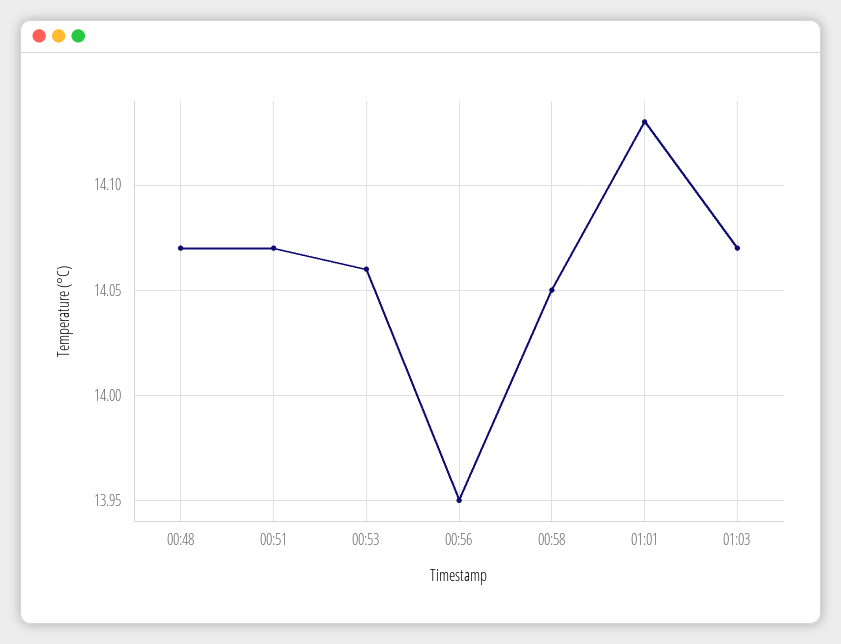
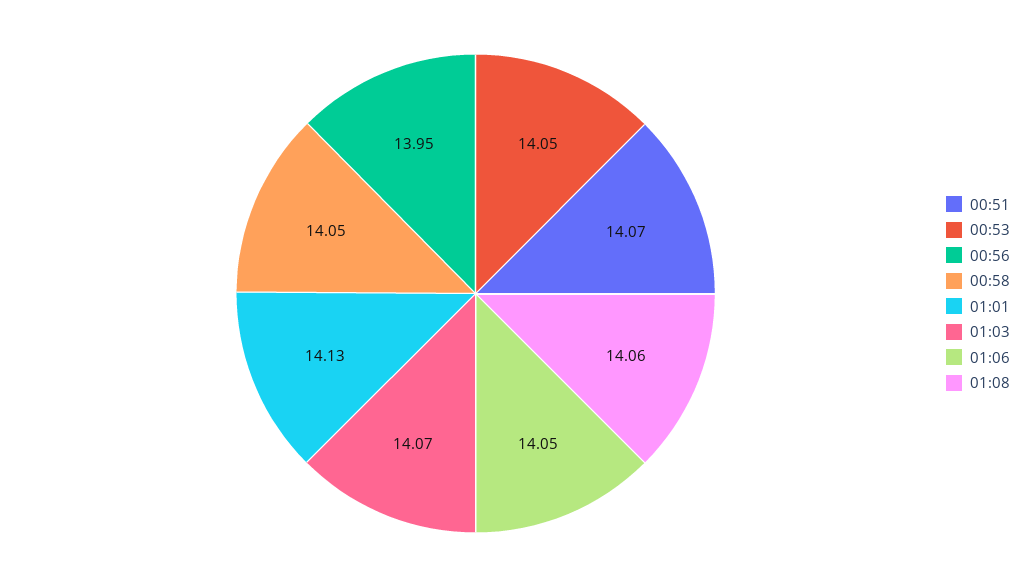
00:48: 14.07 -> none
00:53: 14.06 -> 14.05
01:06: none -> 14.05
01:08: none -> 14.06

